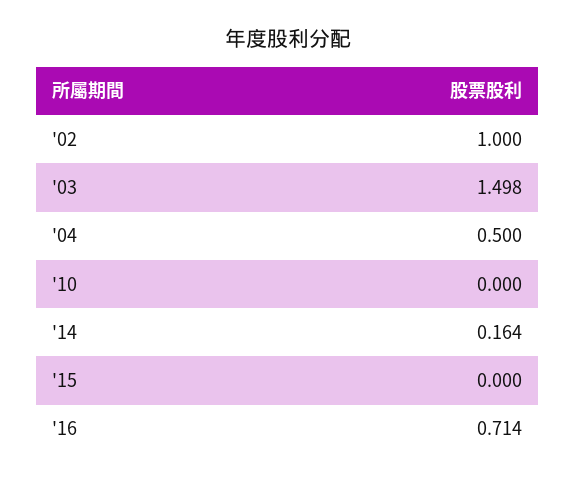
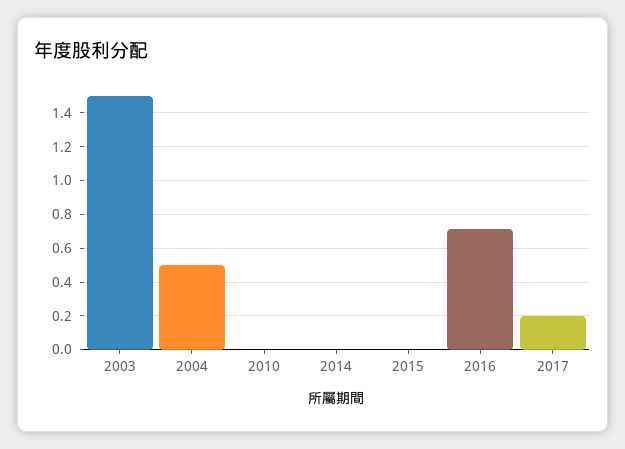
'02: 1 -> none
'14: 0.164 -> 0
2017: none -> 0.2

